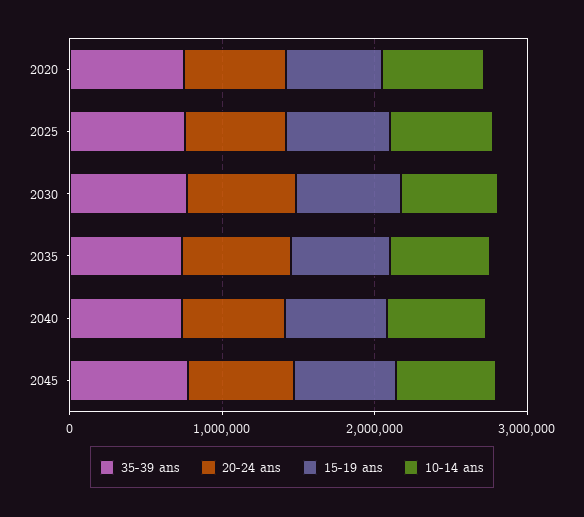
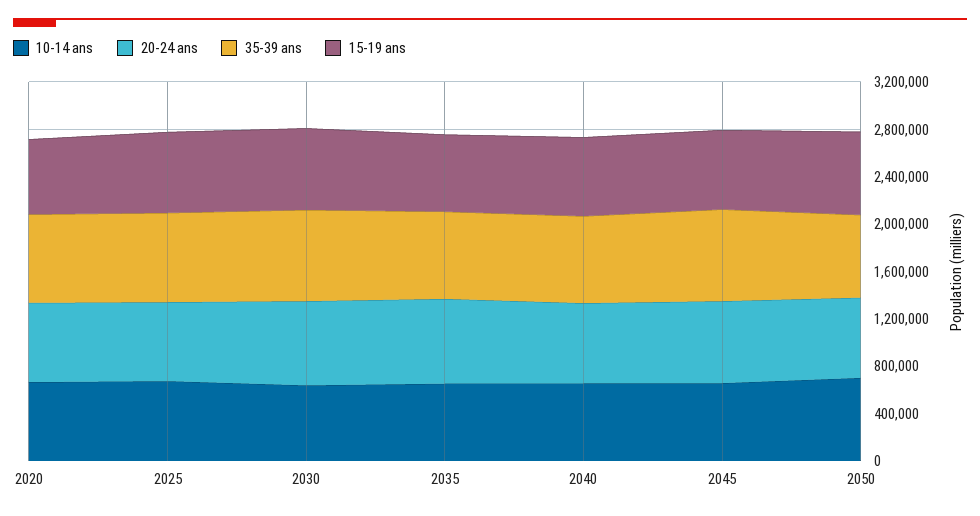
10-14 ans, 2050: none -> 700000
20-24 ans, 2050: none -> 700000
35-39 ans, 2050: none -> 700000
15-19 ans, 2050: none -> 700000

